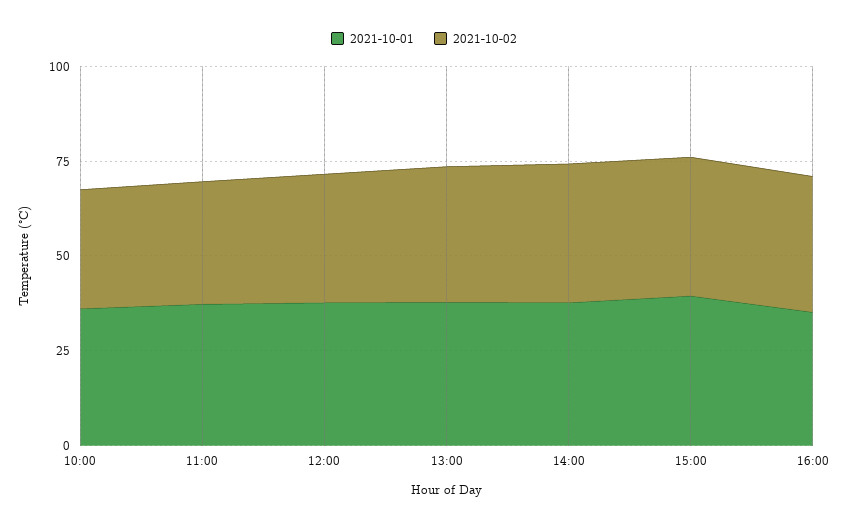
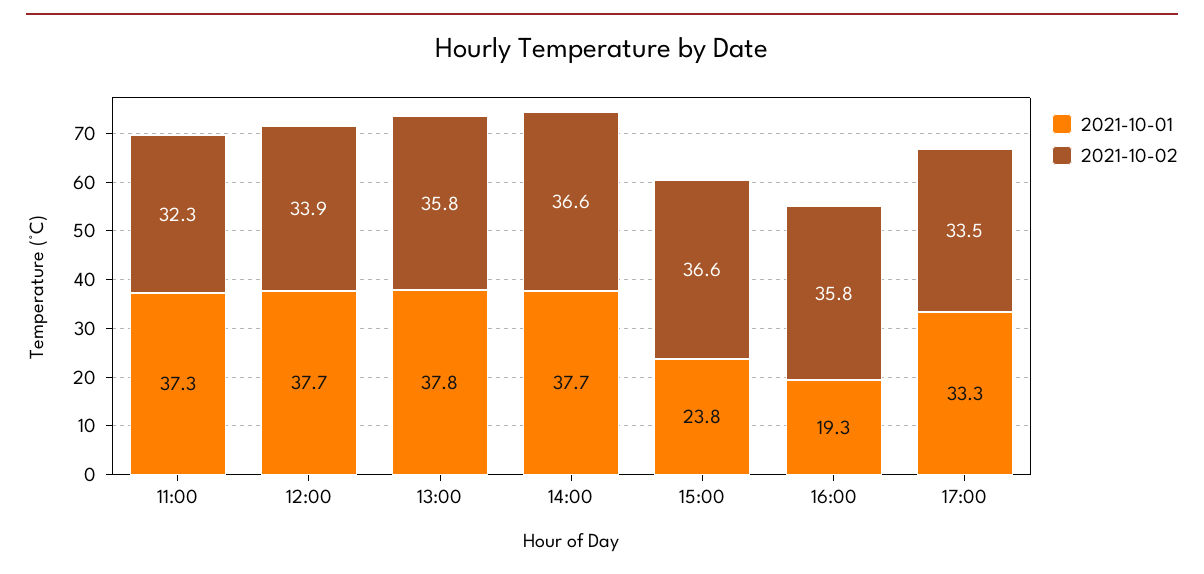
2021-10-01, 10:00: 35 -> none
2021-10-02, 10:00: 30 -> none
2021-10-01, 15:00: 40 -> 23.8
2021-10-01, 16:00: 35 -> 19.3
2021-10-01, 17:00: none -> 33.3
2021-10-02, 17:00: none -> 33.5

